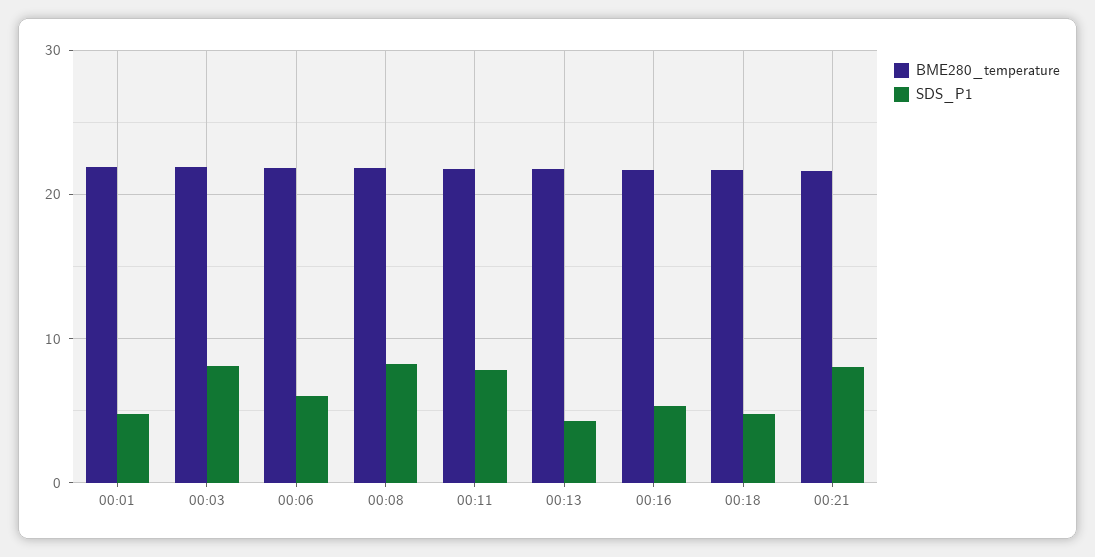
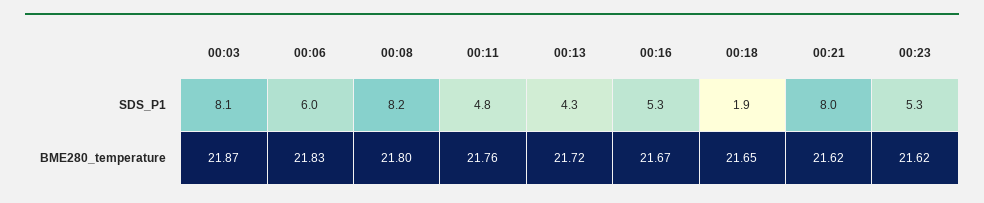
BME280_temperature, 00:01: 22 -> none
SDS_P1, 00:01: 5 -> none
SDS_P1, 00:11: 8 -> 4.8
SDS_P1, 00:18: 5 -> 1.9
SDS_P1, 00:23: none -> 5.3
BME280_temperature, 00:23: none -> 21.62

